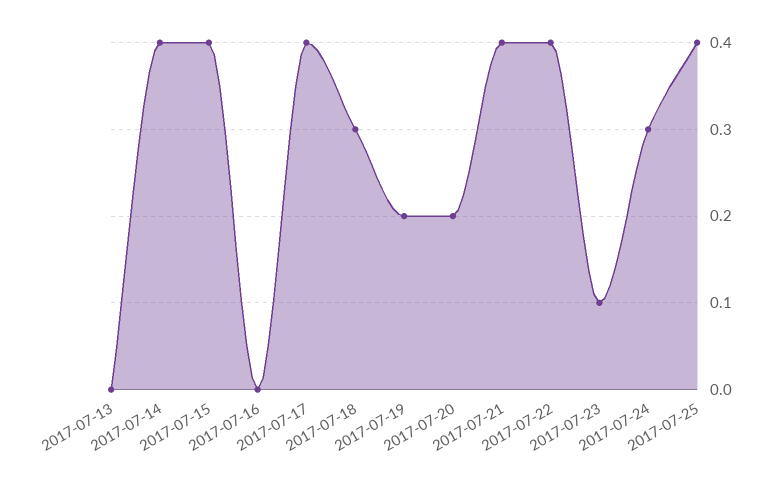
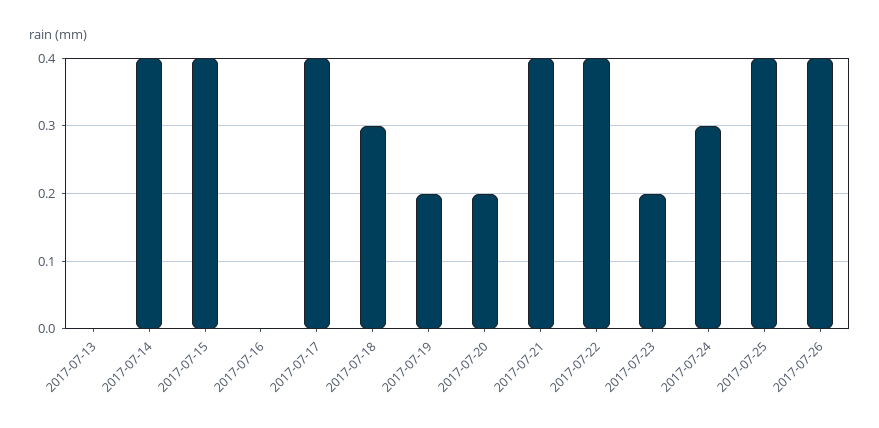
2017-07-23: 0.1 -> 0.2
2017-07-26: none -> 0.4

